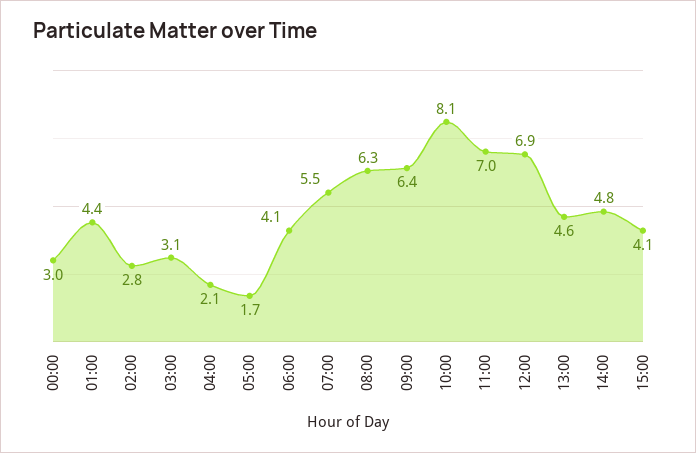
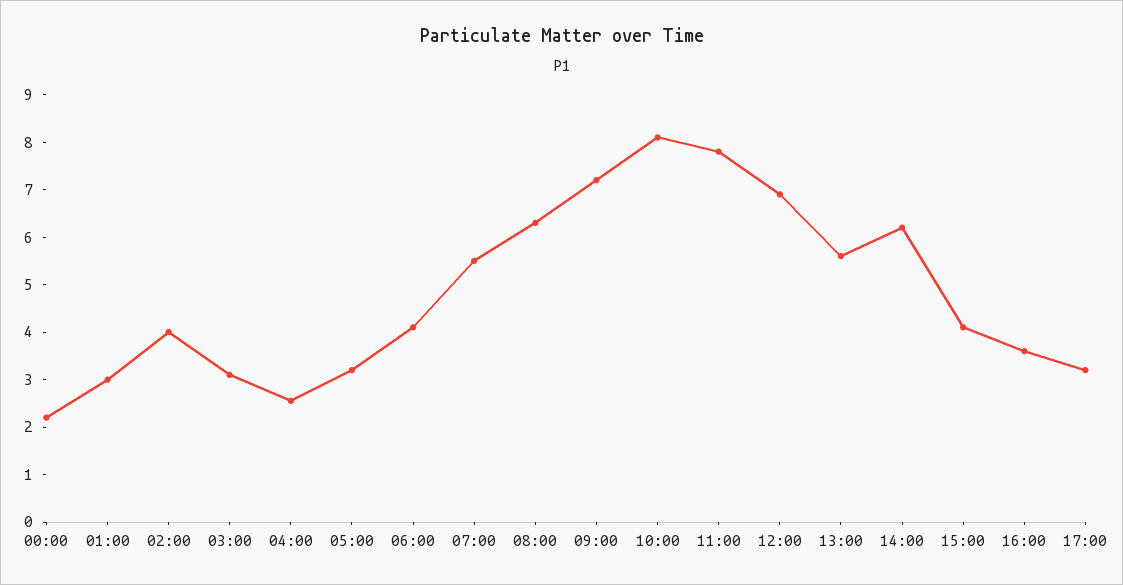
00:00: 3 -> 2.2
01:00: 4.4 -> 3
02:00: 2.8 -> 4
04:00: 2.1 -> 2.6
05:00: 1.7 -> 3.2
09:00: 6.4 -> 7.2
11:00: 7 -> 7.8
13:00: 4.6 -> 5.6
14:00: 4.8 -> 6.2
16:00: none -> 3.6
17:00: none -> 3.2

